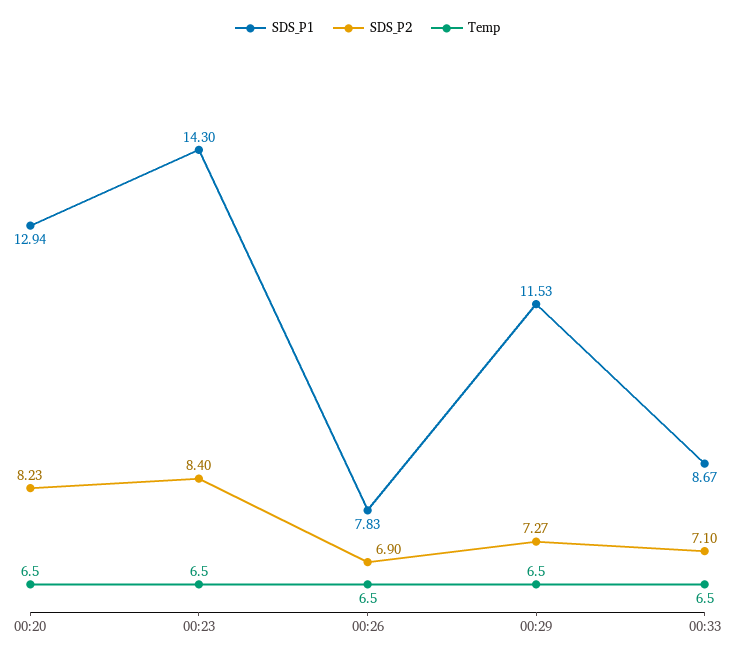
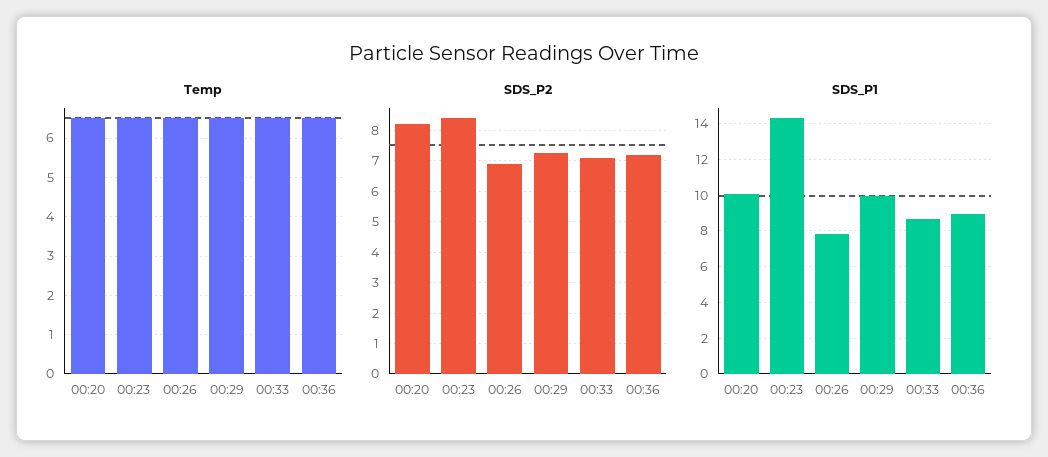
SDS_P1, 00:20: 12.94 -> 10
SDS_P1, 00:29: 11.53 -> 10
Temp, 00:36: none -> 6.5
SDS_P2, 00:36: none -> 7.2
SDS_P1, 00:36: none -> 9

